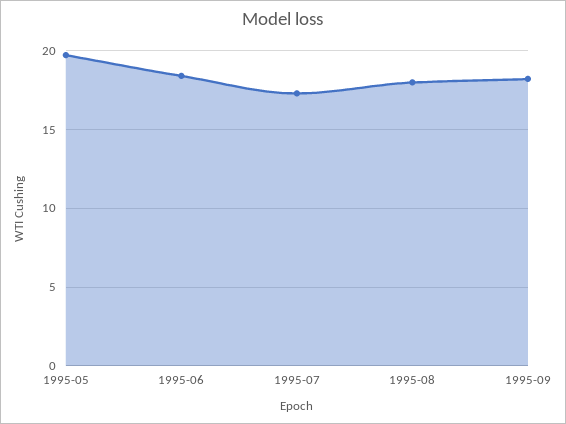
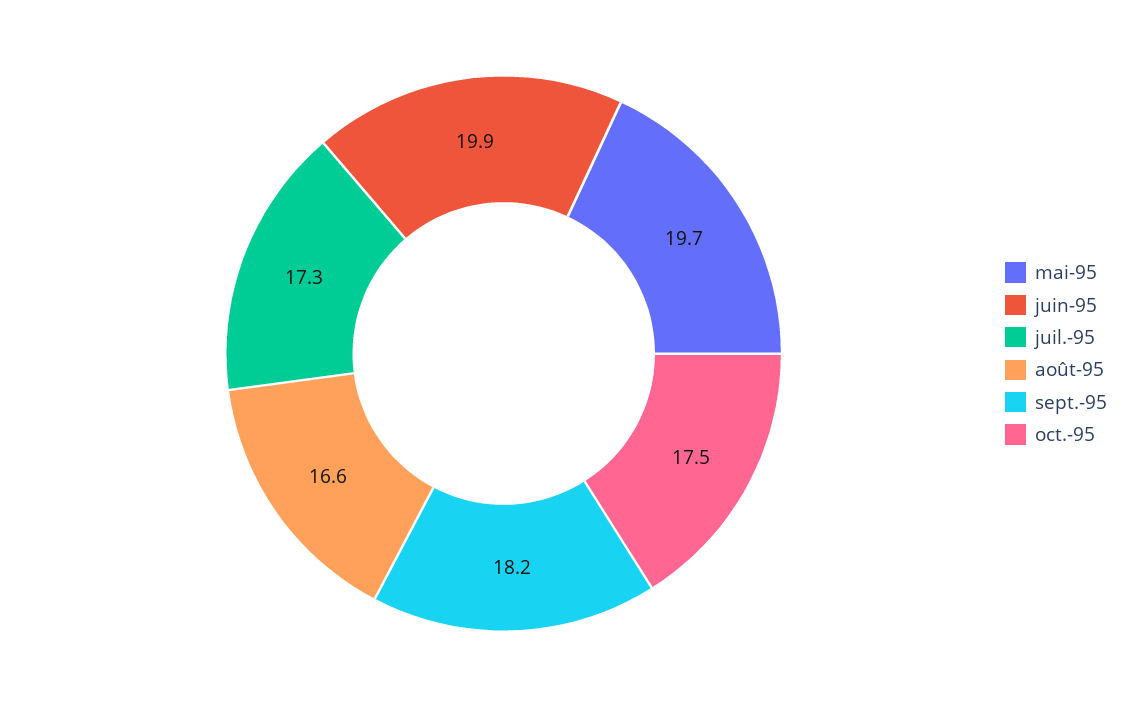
1995-06: 18.5 -> 19.9
1995-08: 18 -> 16.6
oct.-95: none -> 17.5

